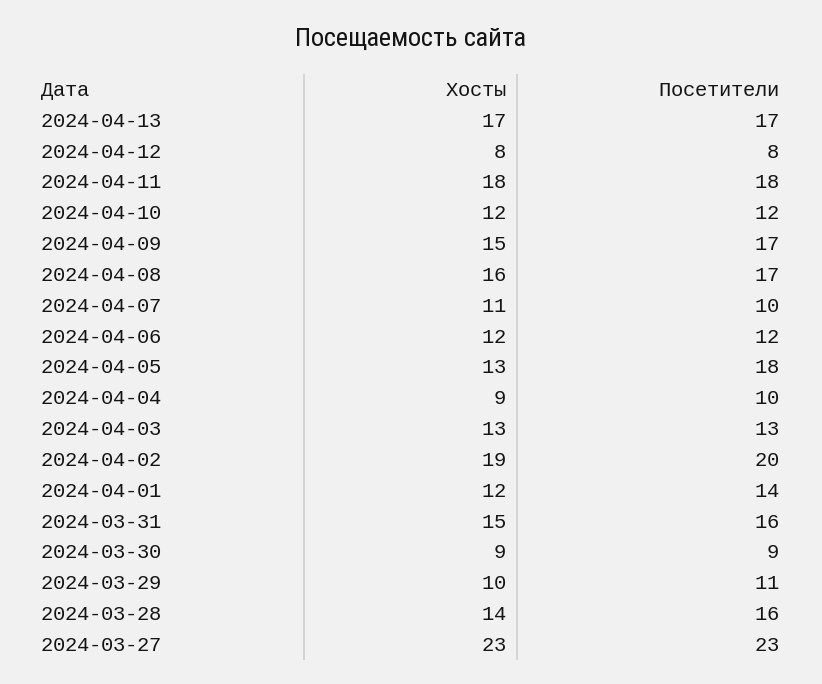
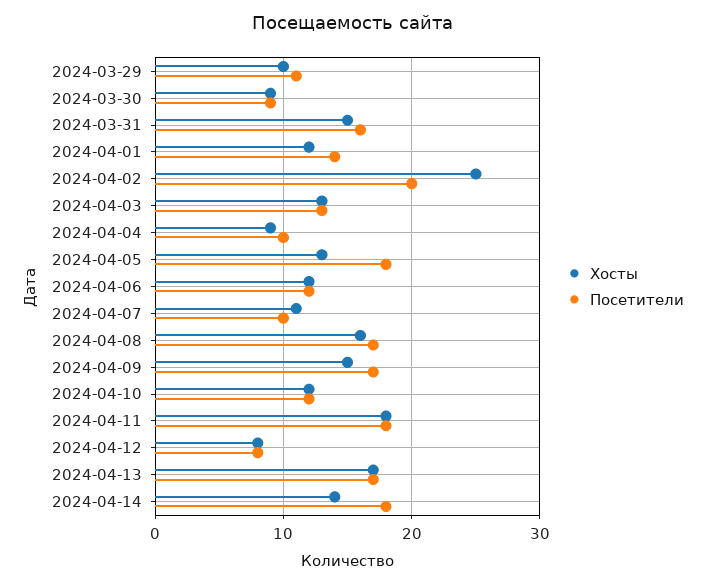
Хосты, 2024-04-02: 19 -> 25
Хосты, 2024-03-28: 14 -> none
Посетители, 2024-03-28: 16 -> none
Хосты, 2024-03-27: 23 -> none
Посетители, 2024-03-27: 23 -> none
Хосты, 2024-04-14: none -> 14
Посетители, 2024-04-14: none -> 18

